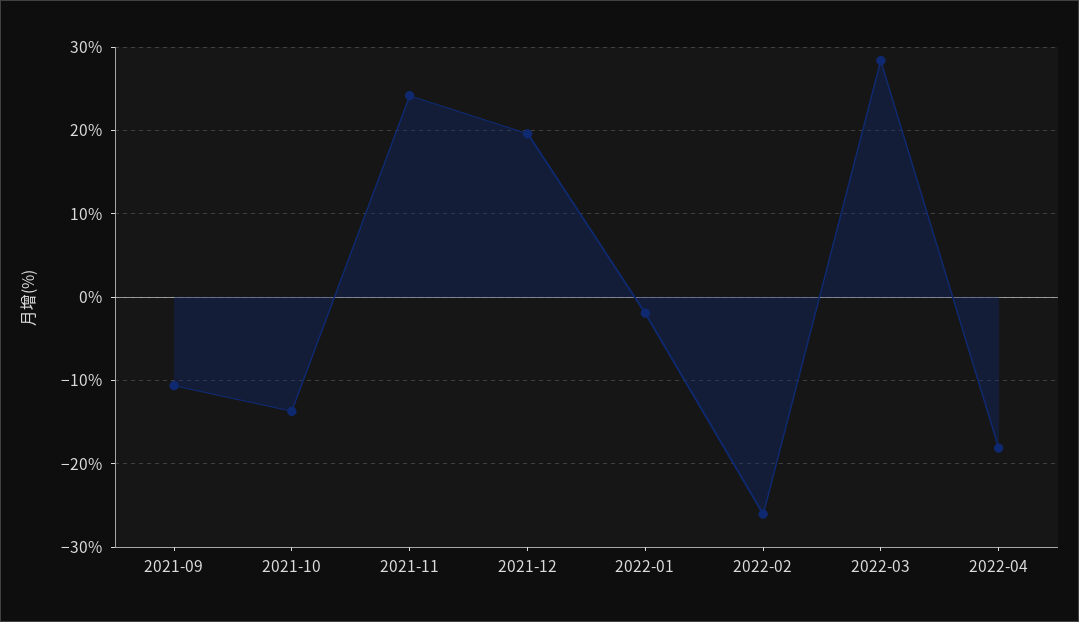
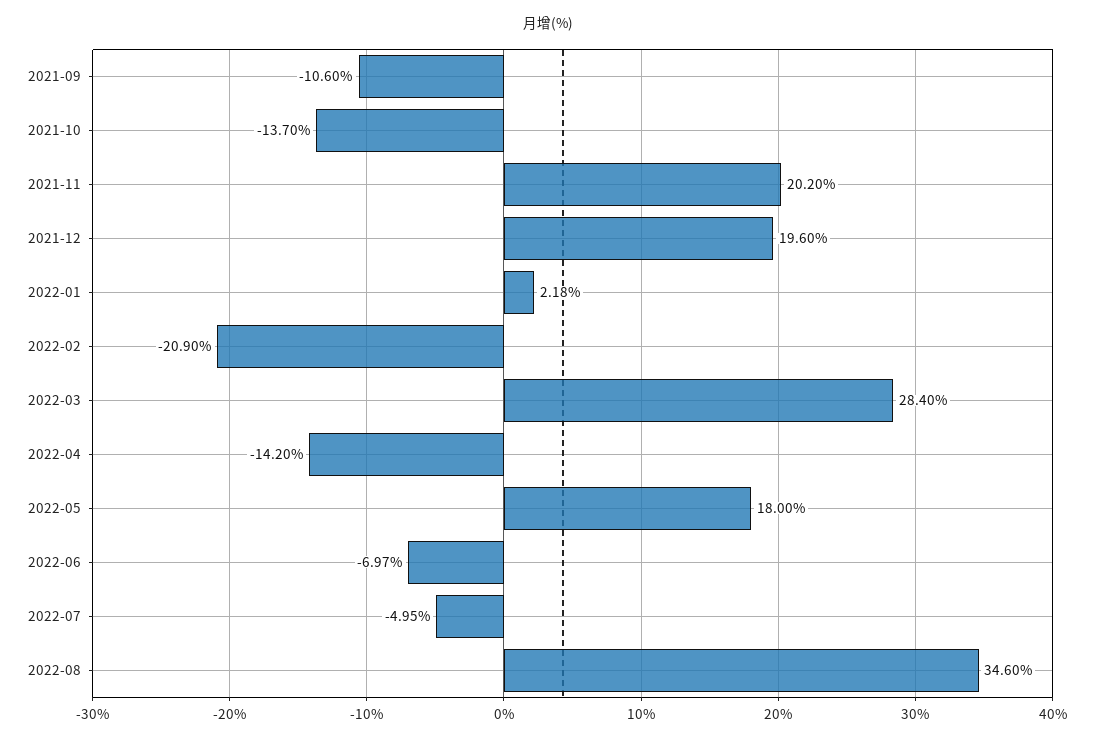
2021-11: 24 -> 20.2
2022-01: -2 -> 2.18
2022-02: -26 -> -20.9
2022-04: -18 -> -14.2
2022-05: none -> 18
2022-06: none -> -6.97
2022-07: none -> -4.95
2022-08: none -> 34.6

